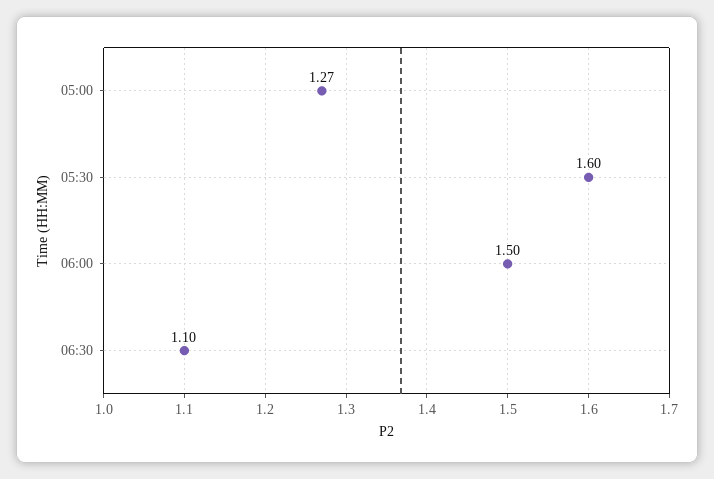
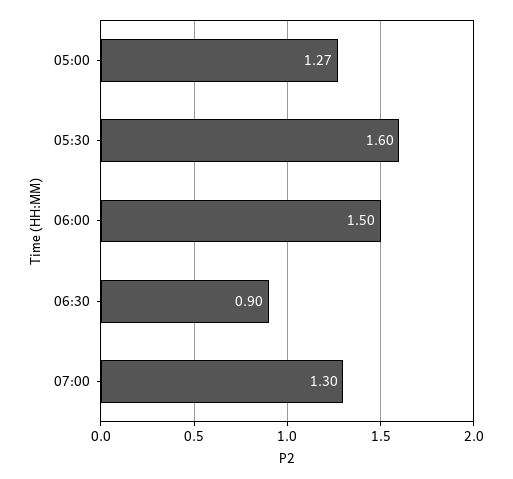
06:30: 1.1 -> 0.9
07:00: none -> 1.3

